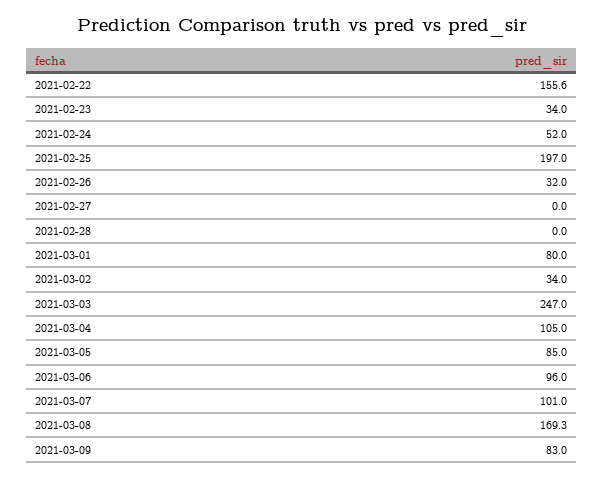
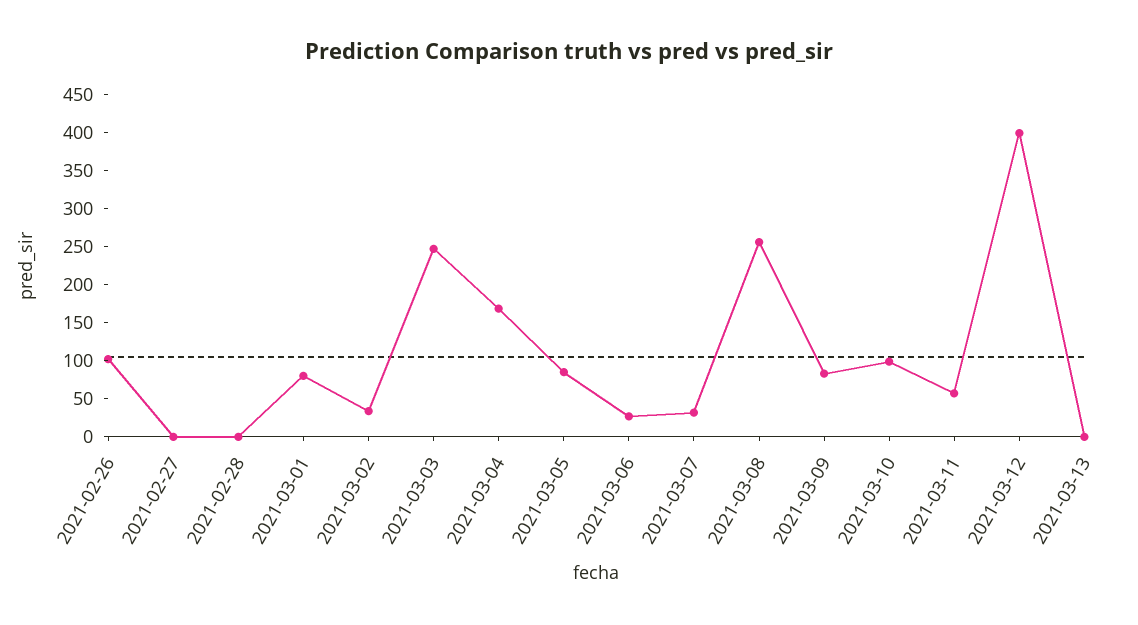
2021-02-22: 155.6 -> none
2021-02-23: 34 -> none
2021-02-24: 52 -> none
2021-02-25: 197 -> none
2021-02-26: 32 -> 100
2021-03-04: 105 -> 175
2021-03-06: 96 -> 25
2021-03-07: 101 -> 25
2021-03-08: 169.3 -> 250
2021-03-10: none -> 100
2021-03-11: none -> 50
2021-03-12: none -> 400
2021-03-13: none -> 0

